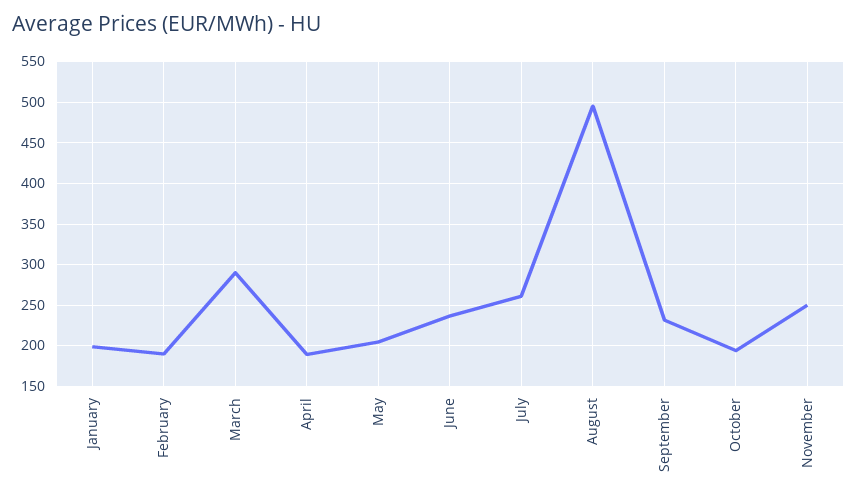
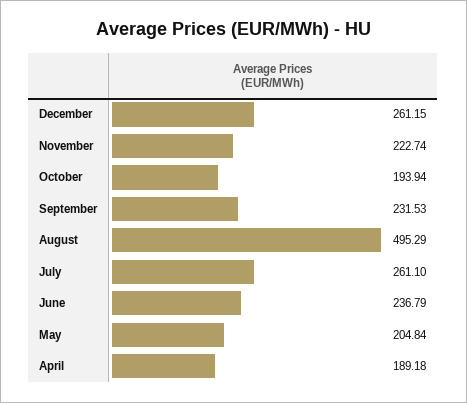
January: 200 -> none
February: 190 -> none
March: 290 -> none
November: 250 -> 222.74
December: none -> 261.15

